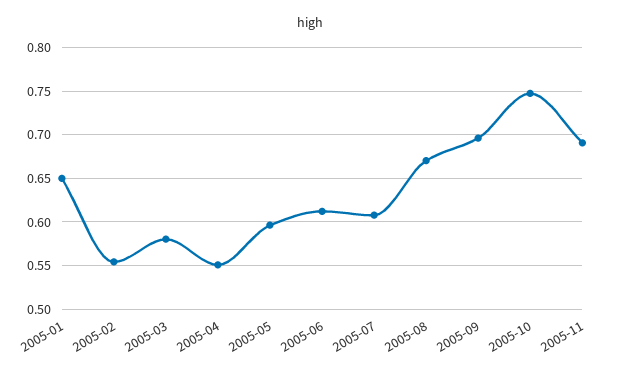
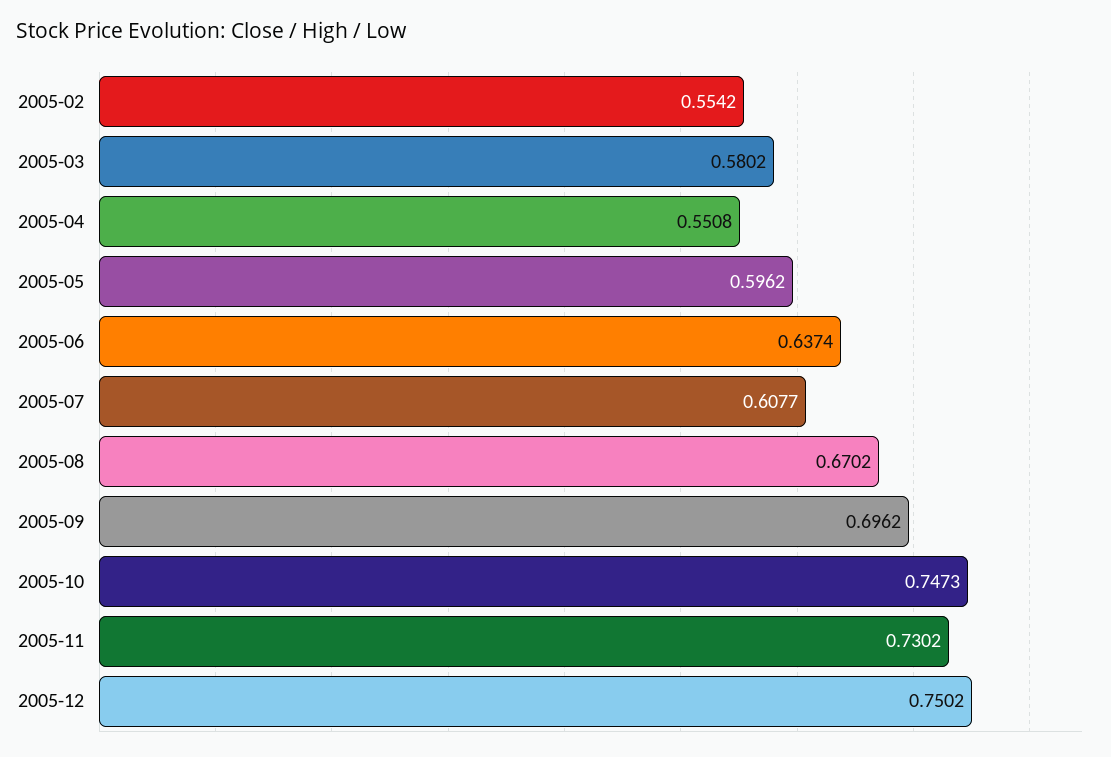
2005-01: 0.65 -> none
2005-06: 0.61 -> 0.6374
2005-11: 0.69 -> 0.7302
2005-12: none -> 0.7502

